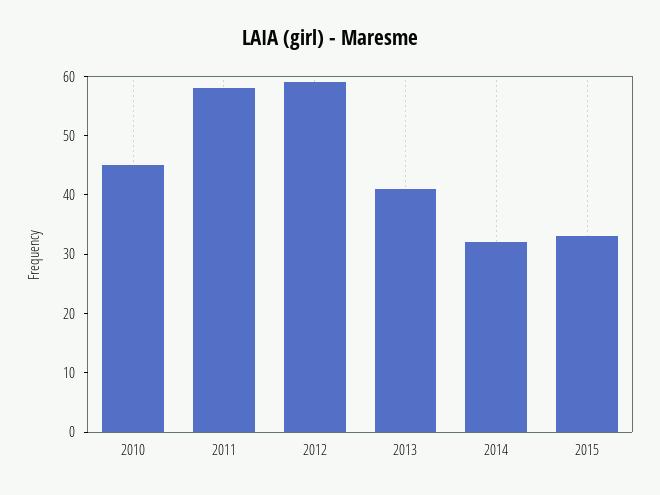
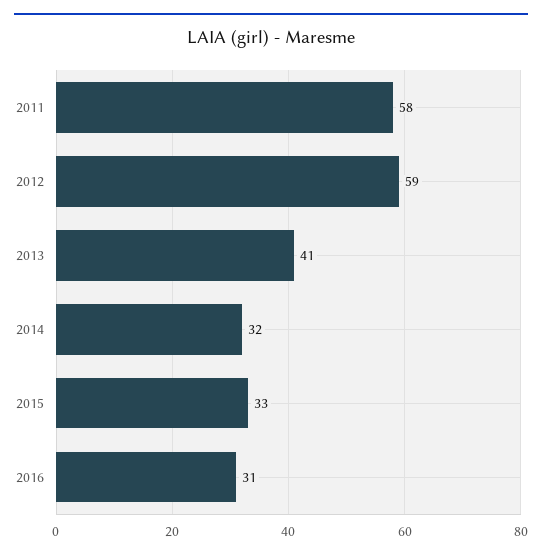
2010: 45 -> none
2016: none -> 31

